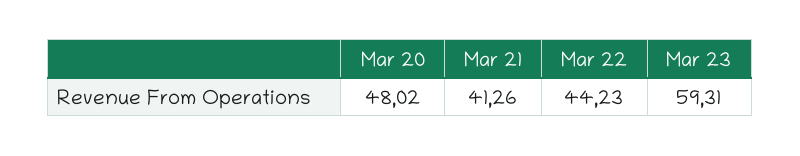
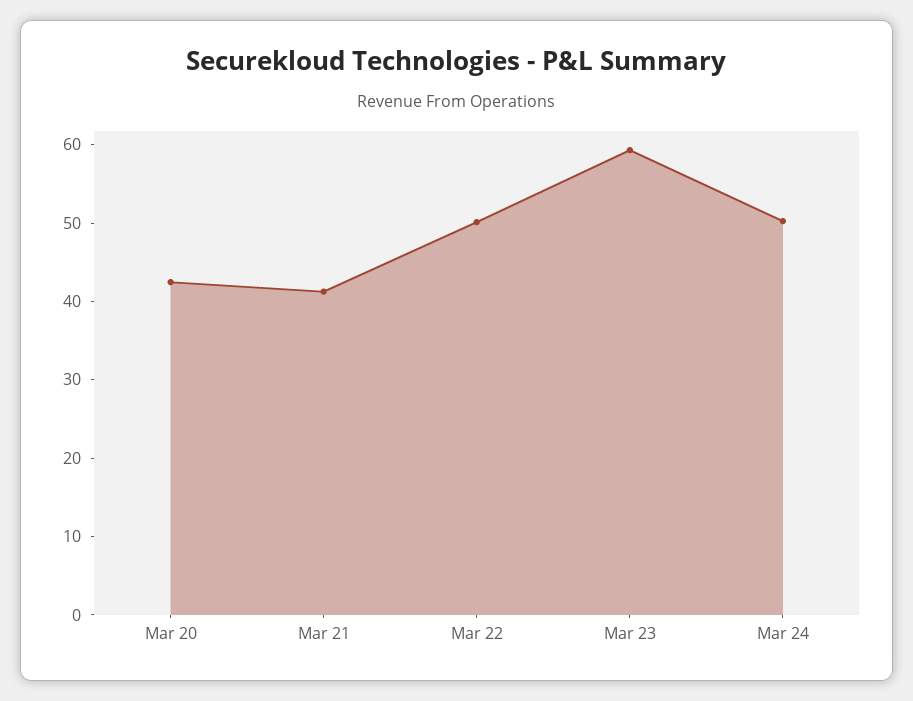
Mar 20: 48.02 -> 42
Mar 22: 44.23 -> 50
Mar 24: none -> 50

